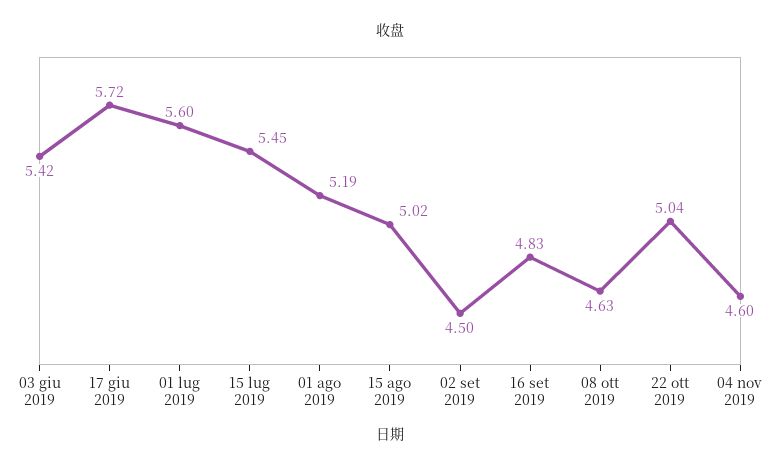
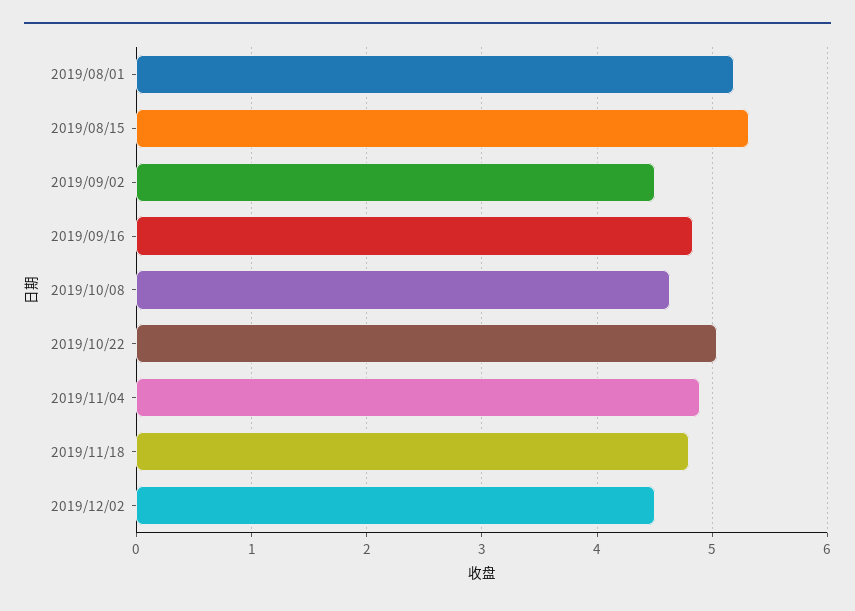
03 giu 2019: 5.42 -> none
17 giu 2019: 5.72 -> none
01 lug 2019: 5.6 -> none
15 lug 2019: 5.45 -> none
15 ago 2019: 5.02 -> 5.3
04 nov 2019: 4.6 -> 4.9
2019/11/18: none -> 4.8
2019/12/02: none -> 4.5

